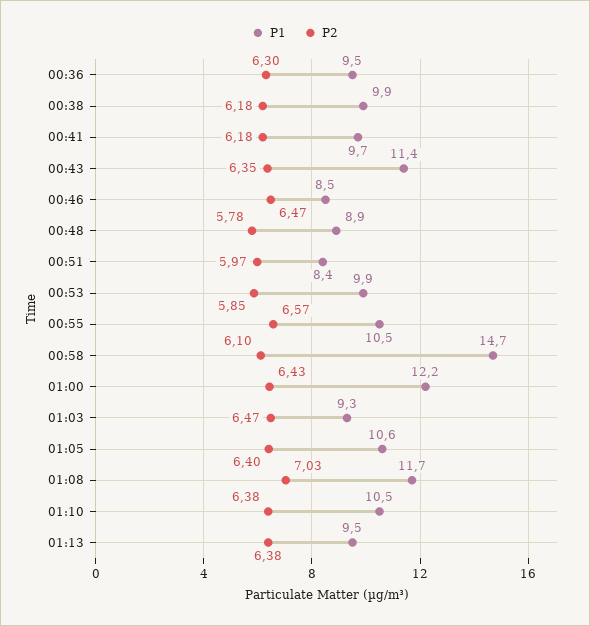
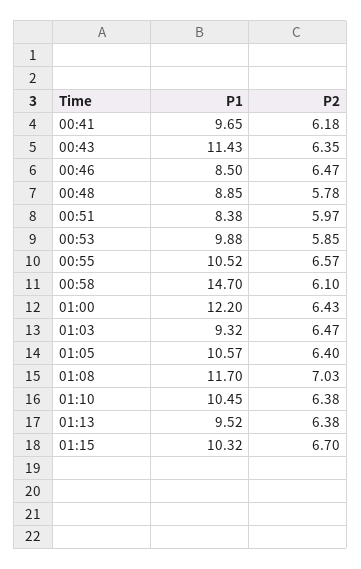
P1, 00:36: 9.5 -> none
P2, 00:36: 6.3 -> none
P1, 00:38: 9.9 -> none
P2, 00:38: 6.18 -> none
P1, 01:15: none -> 10.32
P2, 01:15: none -> 6.7

